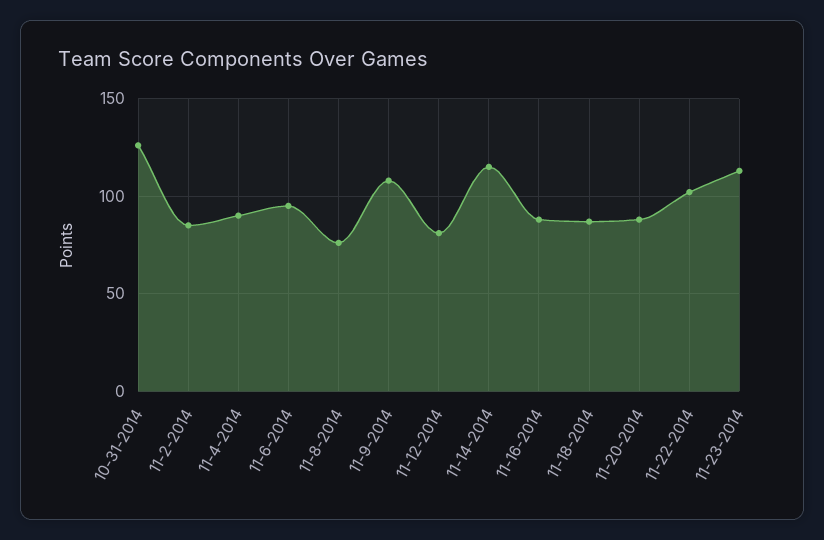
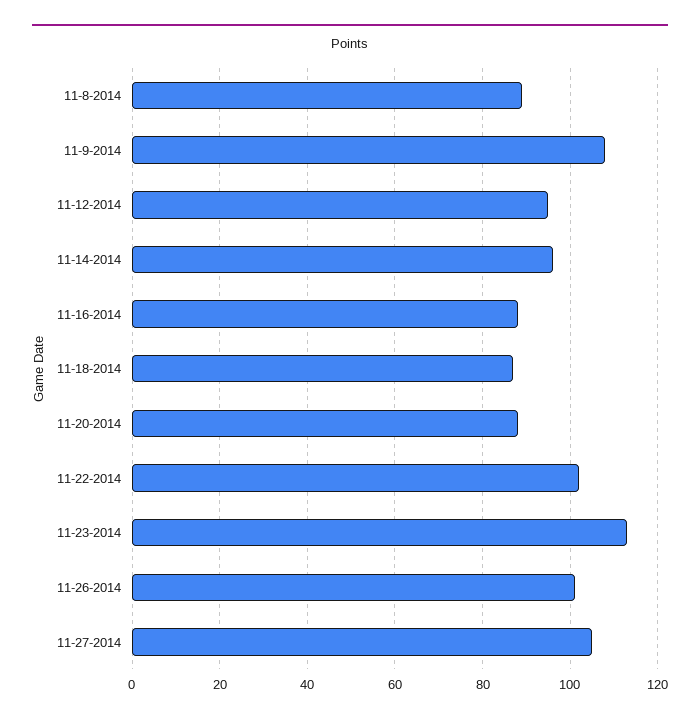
10-31-2014: 125 -> none
11-2-2014: 85 -> none
11-4-2014: 90 -> none
11-6-2014: 95 -> none
11-8-2014: 75 -> 90
11-12-2014: 80 -> 95
11-14-2014: 115 -> 95
11-26-2014: none -> 100
11-27-2014: none -> 105

